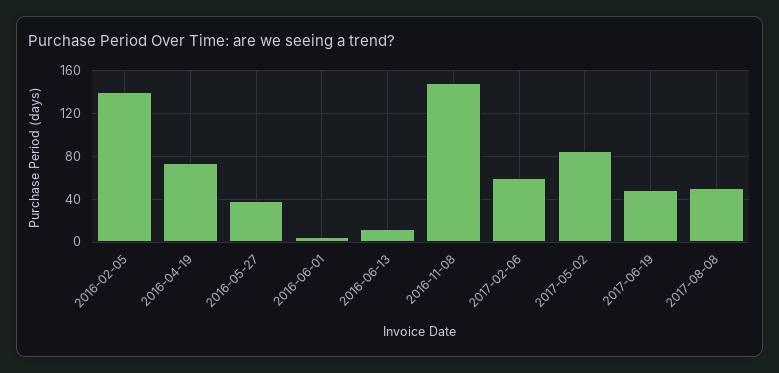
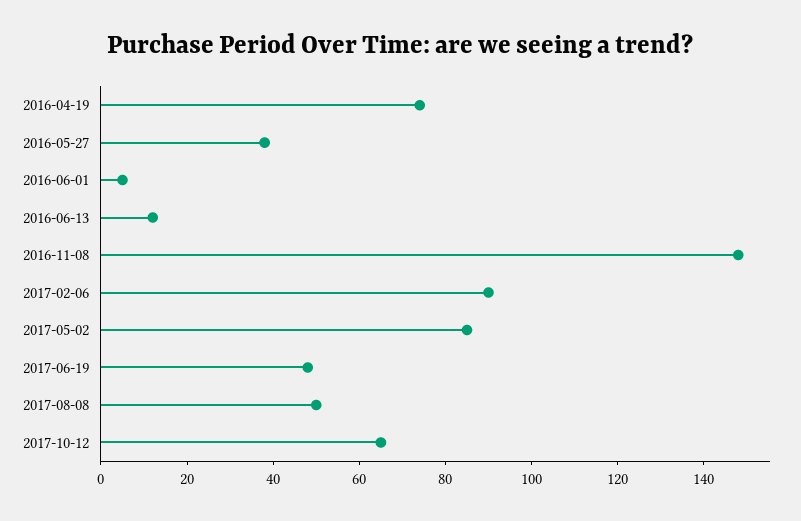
2016-02-05: 140 -> none
2017-02-06: 60 -> 90
2017-10-12: none -> 65

